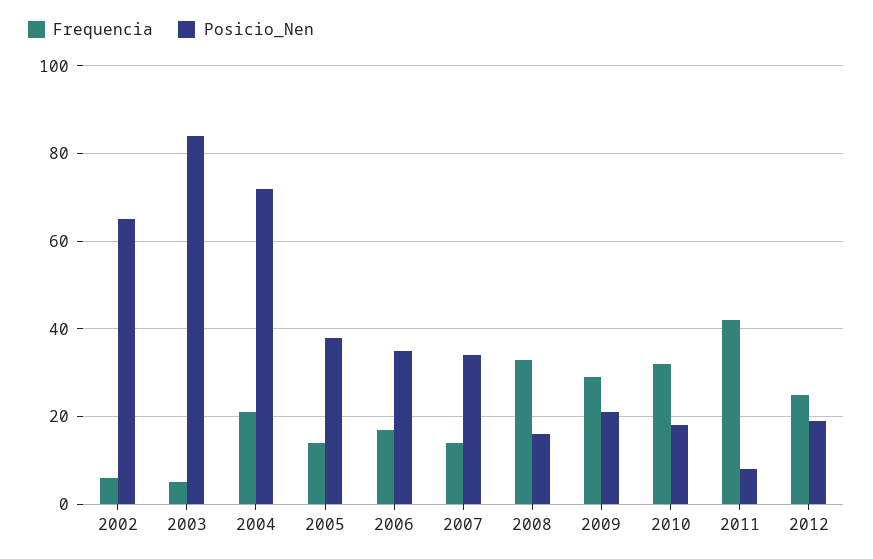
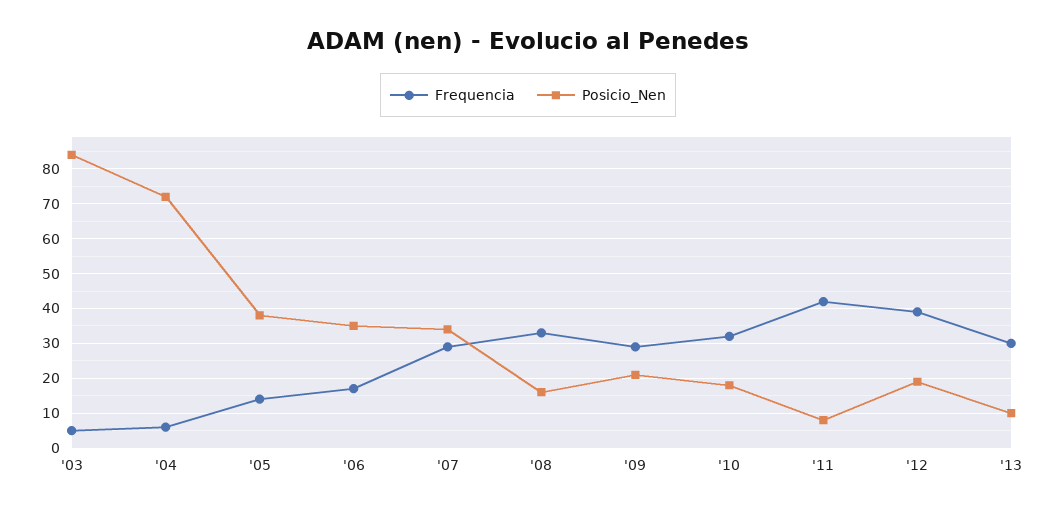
Frequencia, 2002: 5 -> none
Posicio_Nen, 2002: 65 -> none
Frequencia, 2004: 20 -> 5
Frequencia, 2007: 15 -> 30
Frequencia, 2012: 25 -> 40
Frequencia, '13: none -> 30
Posicio_Nen, '13: none -> 10

